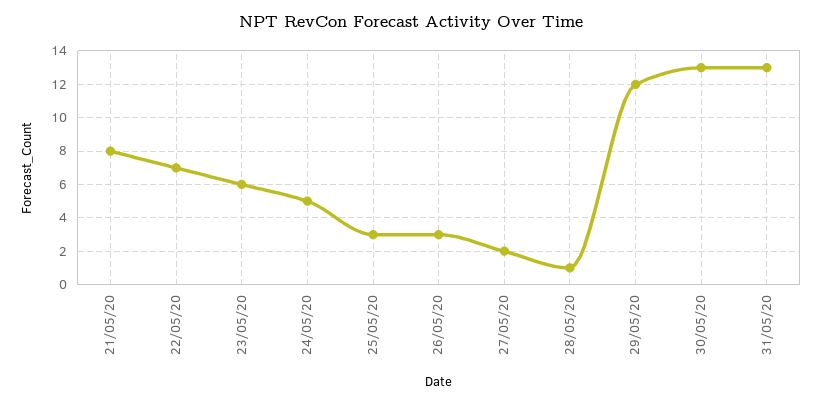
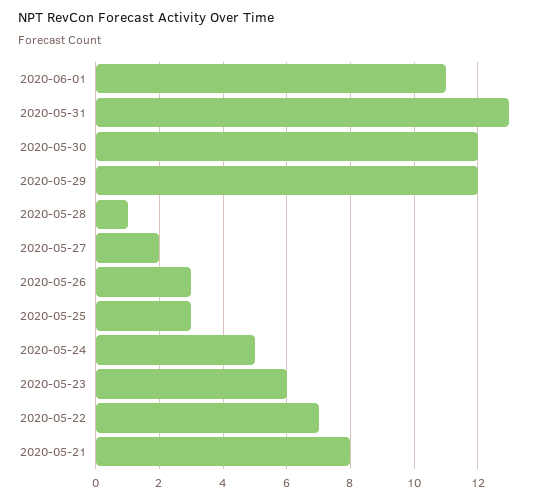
30/05/20: 13 -> 12
2020-06-01: none -> 11

